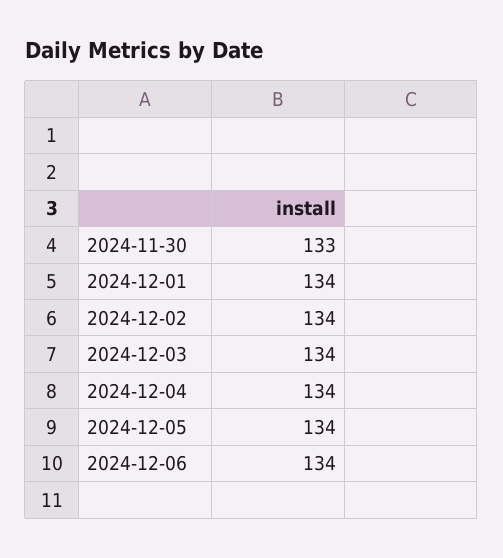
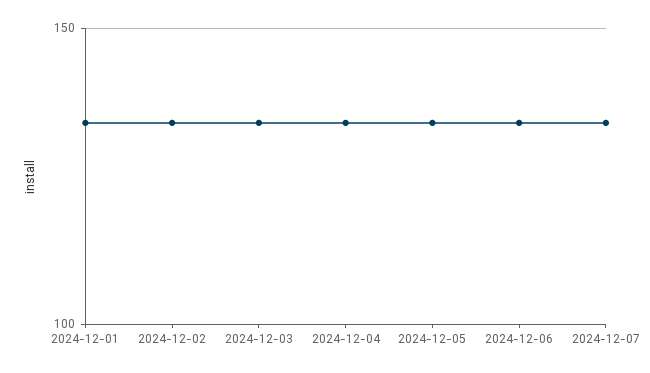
2024-11-30: 133 -> none
2024-12-07: none -> 135

